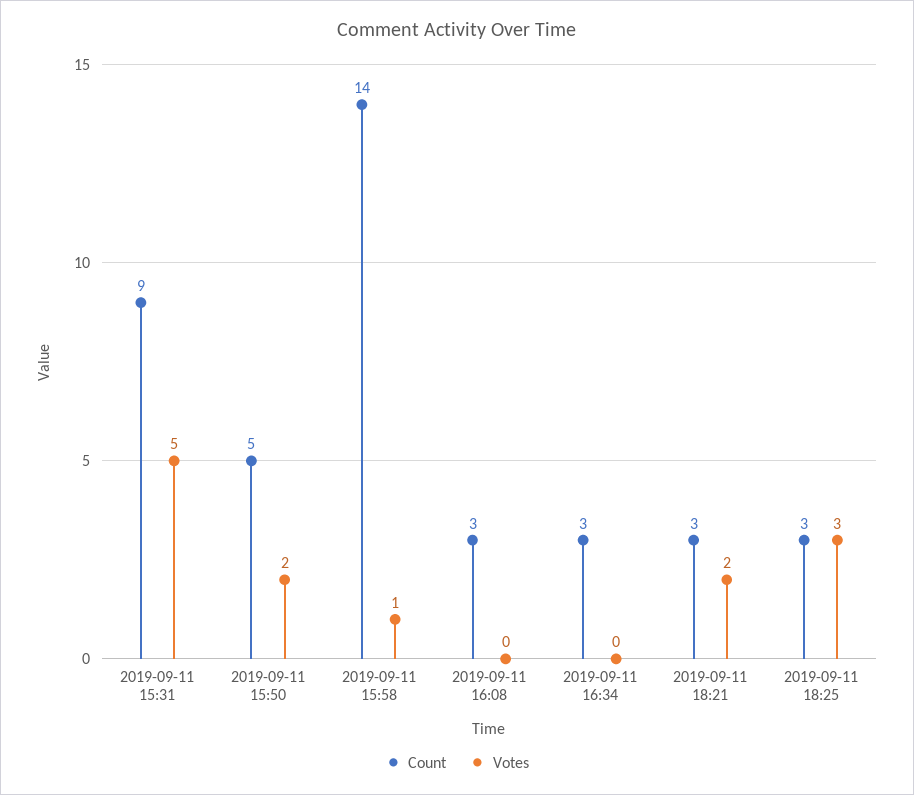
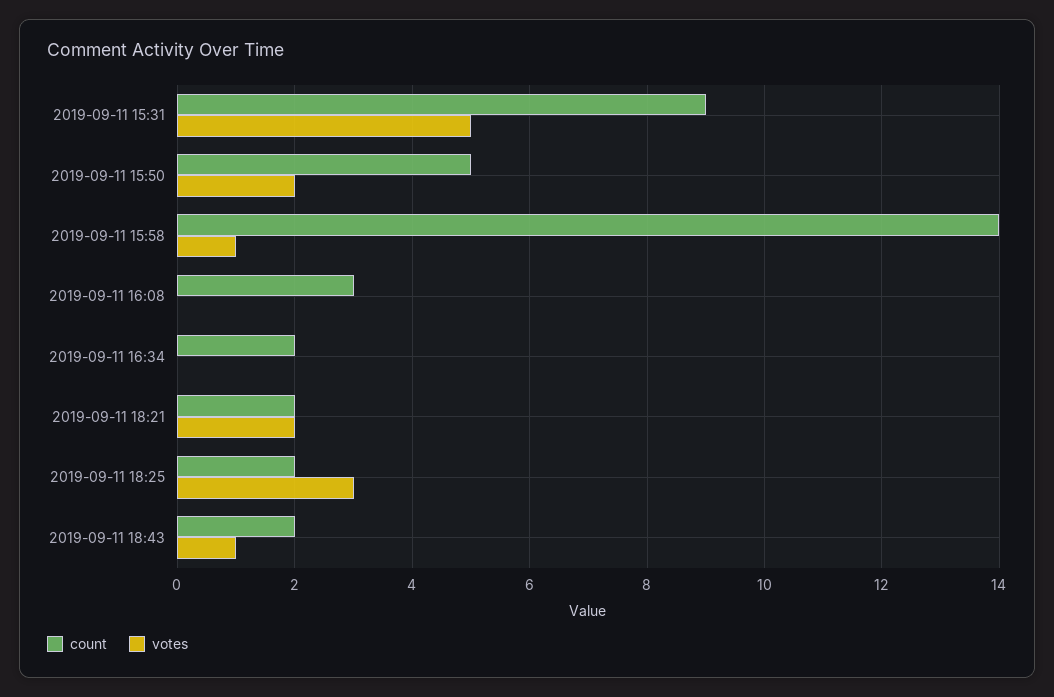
Count, 2019-09-11 16:34: 3 -> 2
Count, 2019-09-11 18:21: 3 -> 2
Count, 2019-09-11 18:25: 3 -> 2
Count, 2019-09-11 18:43: none -> 2
Votes, 2019-09-11 18:43: none -> 1

